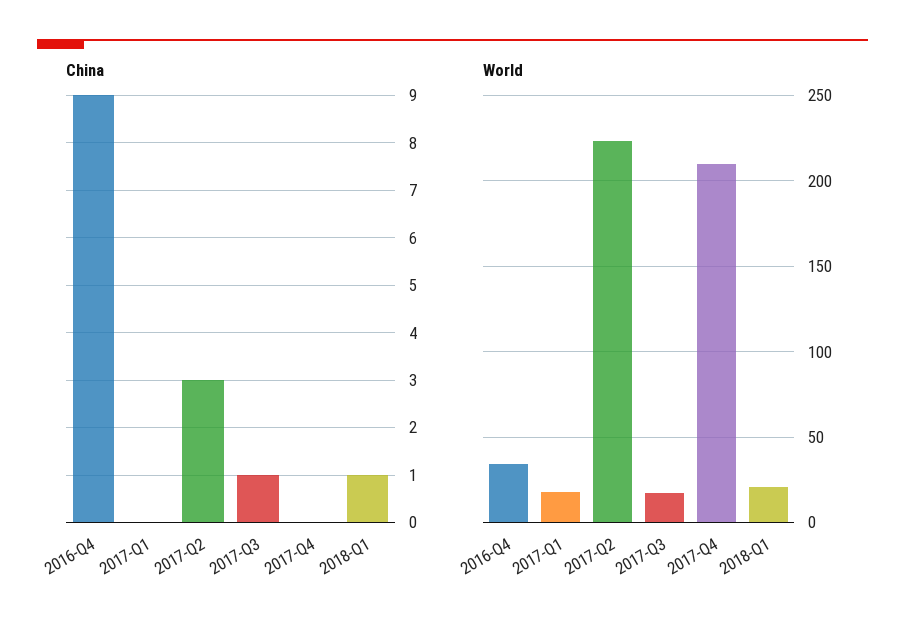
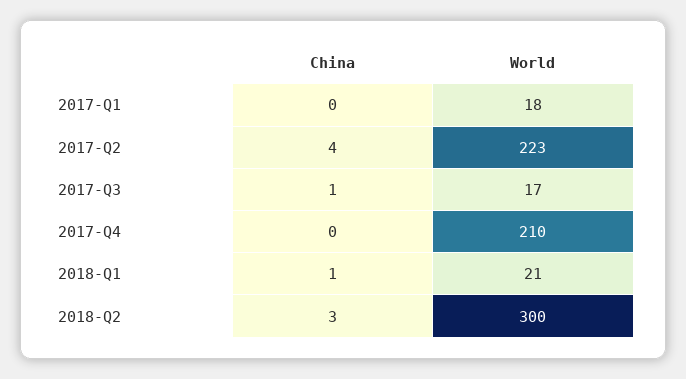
China, 2016-Q4: 9 -> none
China, 2017-Q2: 3 -> 4
World, 2016-Q4: 35 -> none
China, 2018-Q2: none -> 3
World, 2018-Q2: none -> 300

